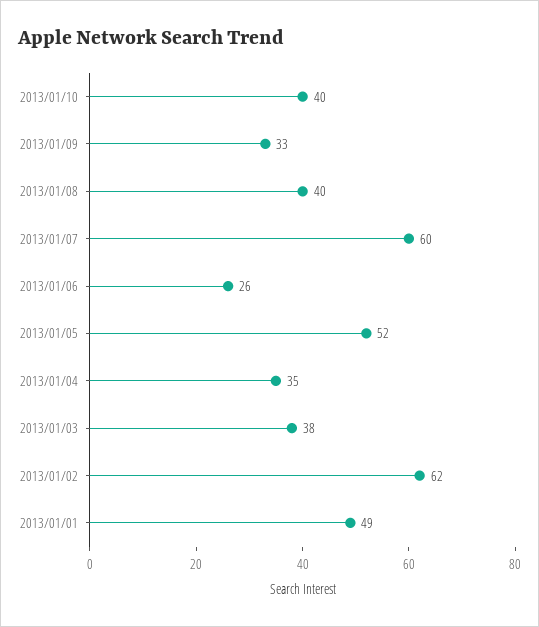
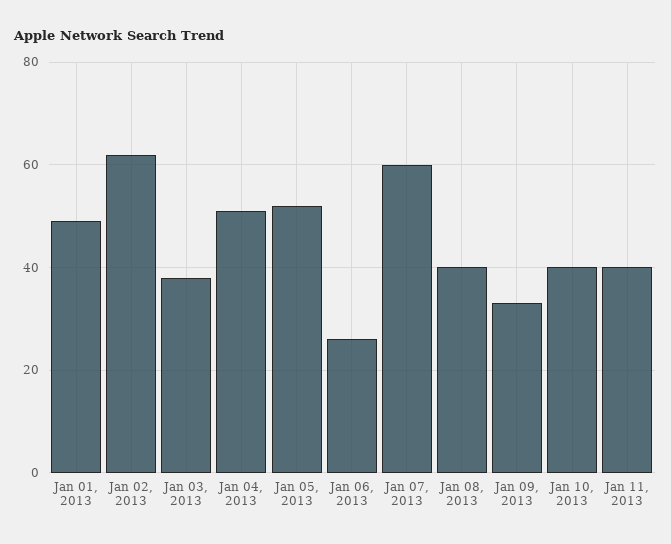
2013/01/04: 35 -> 50
Jan 11, 2013: none -> 40

